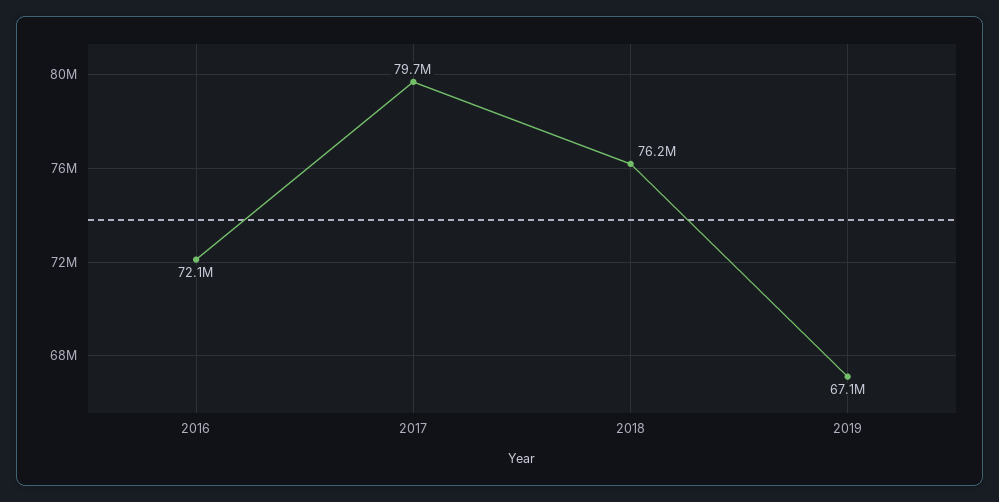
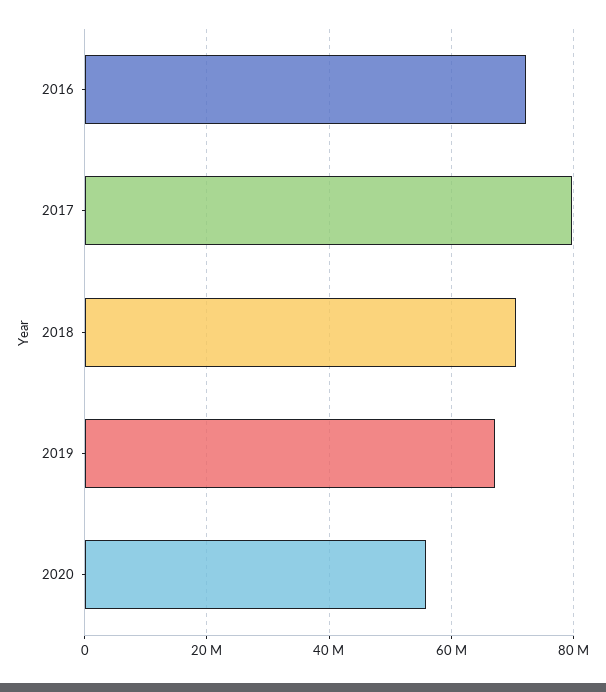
2018: 76200000 -> 70000000
2020: none -> 56000000

